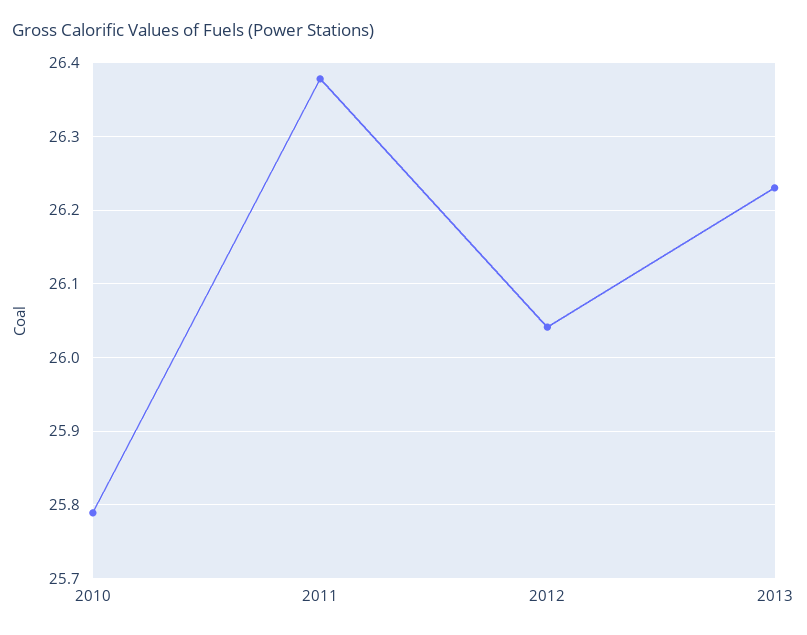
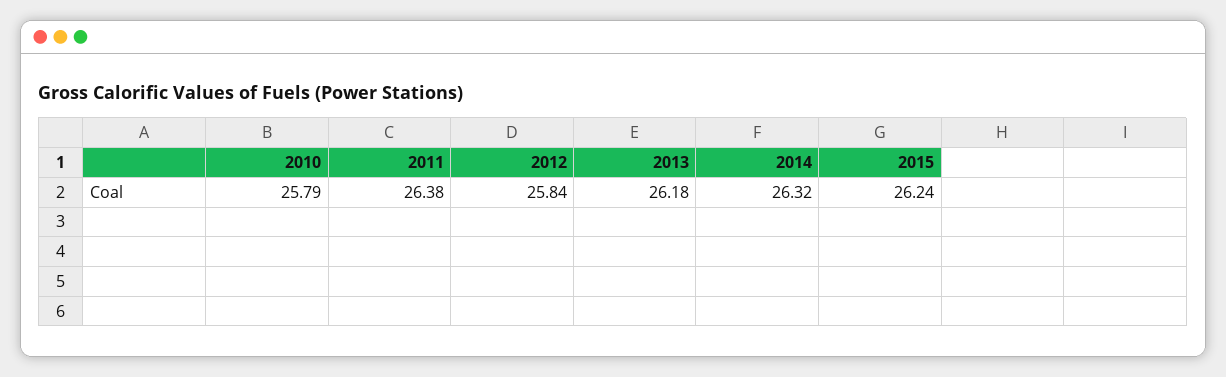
2012: 26.04 -> 25.84
2013: 26.23 -> 26.18
2014: none -> 26.32
2015: none -> 26.24

